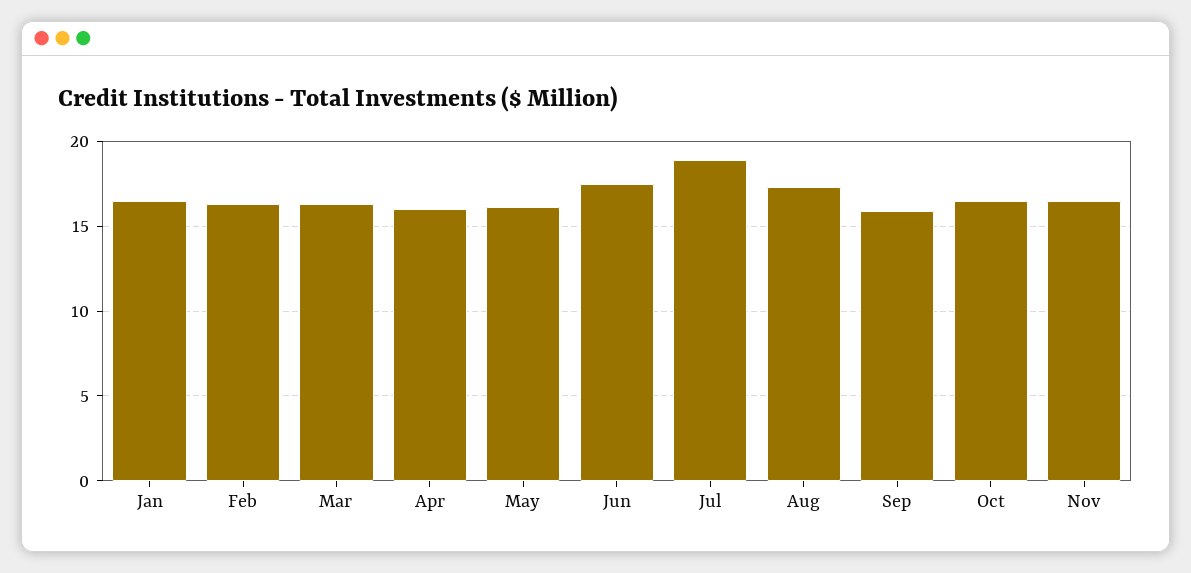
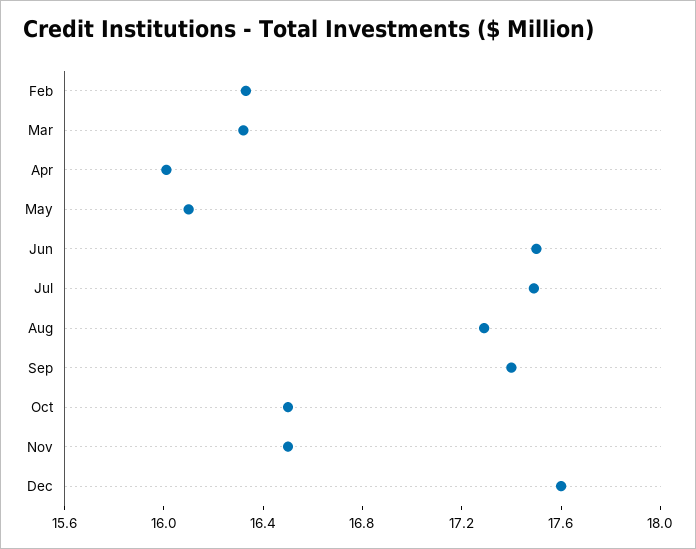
Jan: 16.5 -> none
Jul: 19 -> 17.5
Sep: 16 -> 17.4
Dec: none -> 17.6

